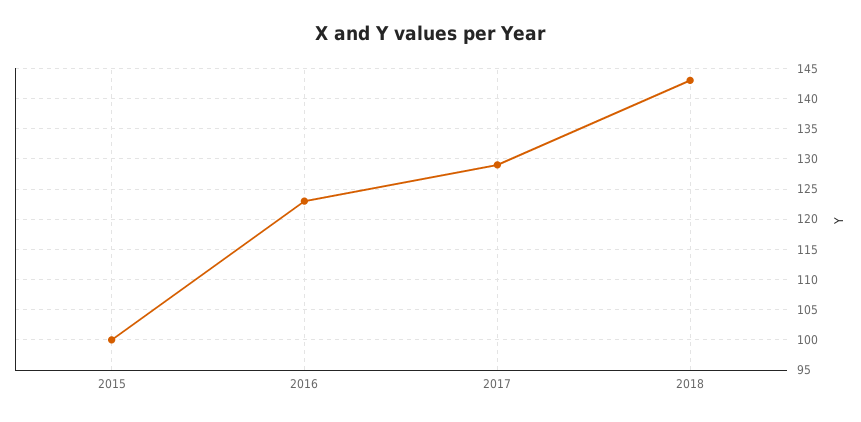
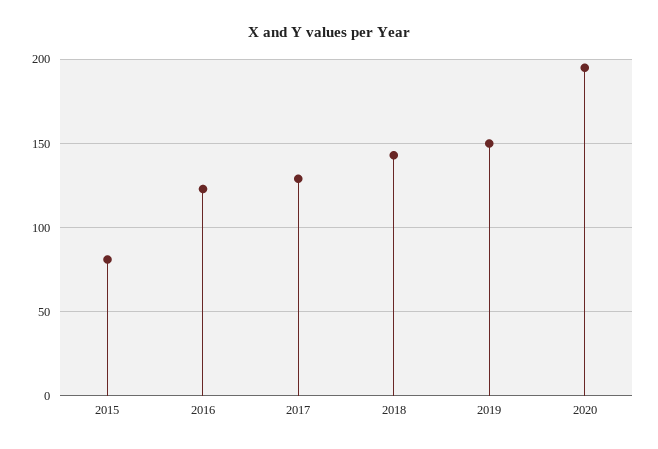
2015: 100 -> 80
2019: none -> 150
2020: none -> 195

